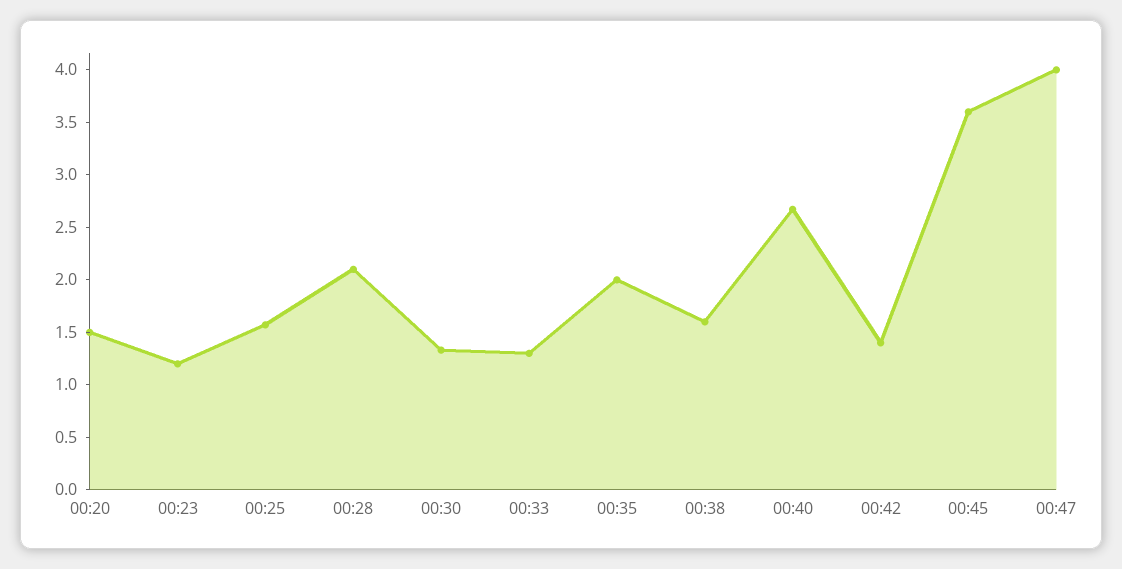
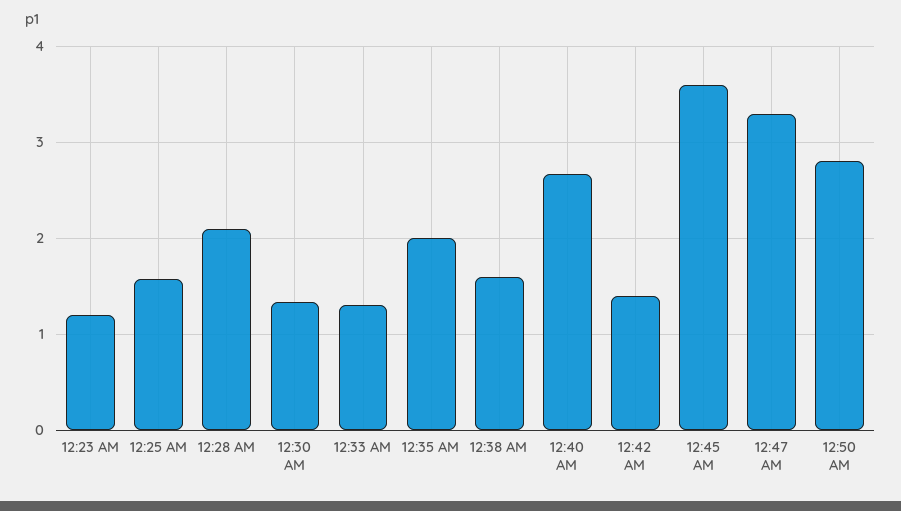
00:20: 1.5 -> none
00:47: 4 -> 3.3
12:50 AM: none -> 2.8

